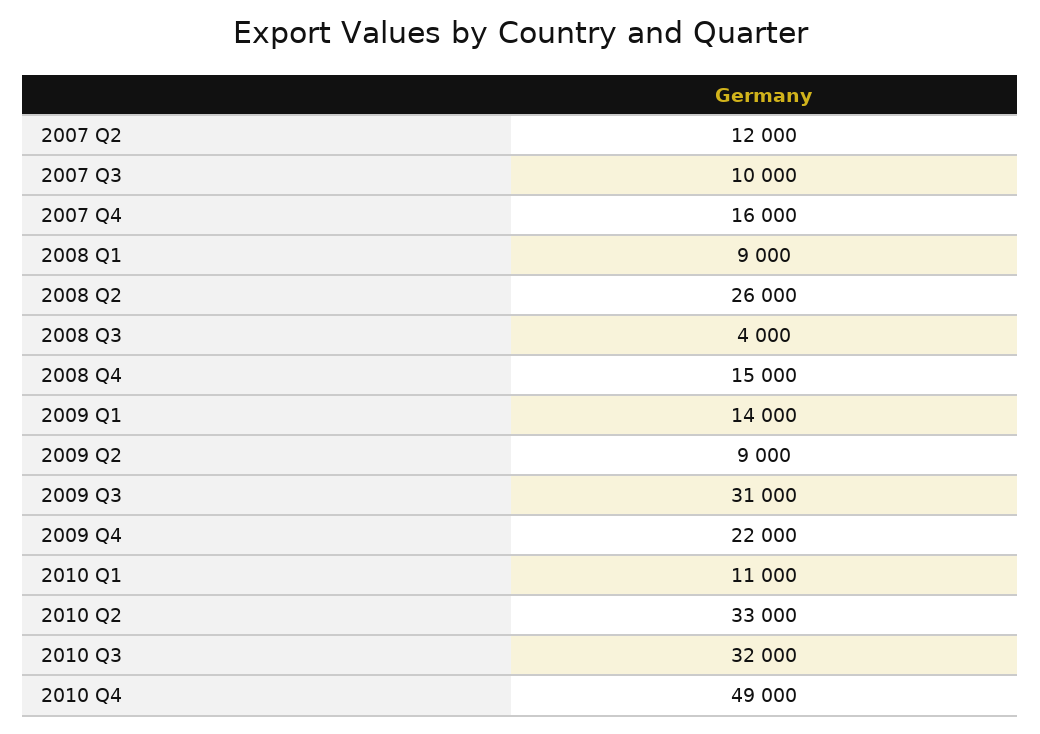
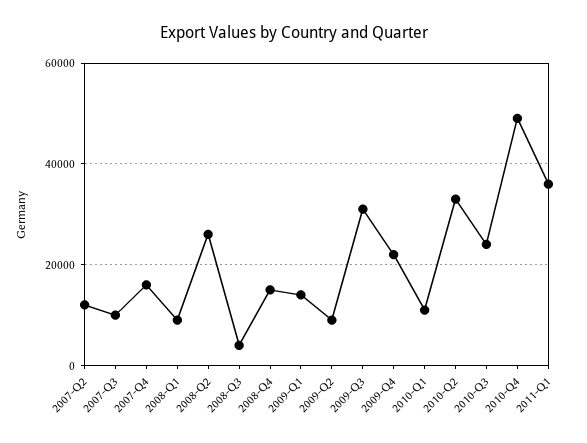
2010 Q3: 32000 -> 24000
2011-Q1: none -> 36000

